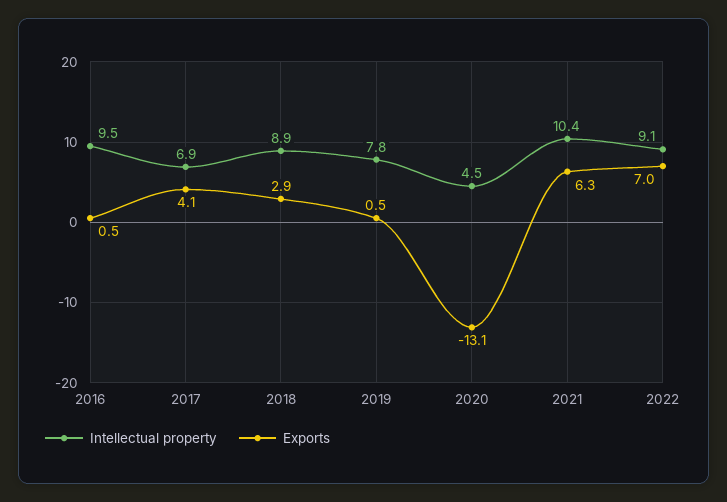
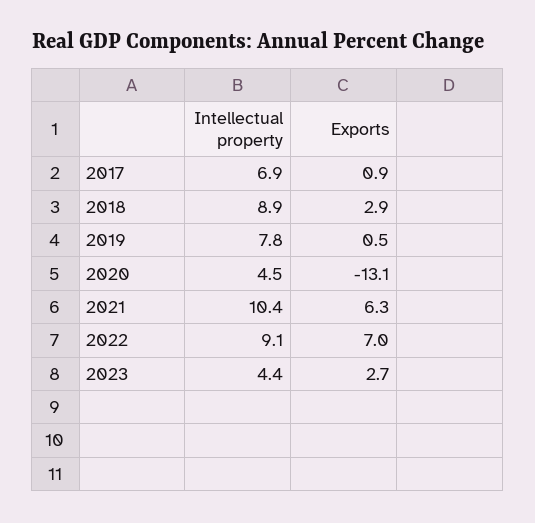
Intellectual property, 2016: 9.5 -> none
Exports, 2016: 0.5 -> none
Exports, 2017: 4.1 -> 0.9
Intellectual property, 2023: none -> 4.4
Exports, 2023: none -> 2.7

